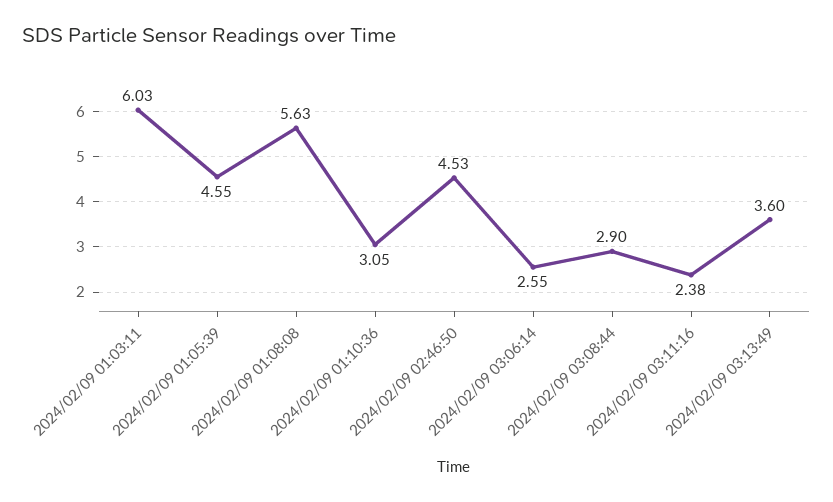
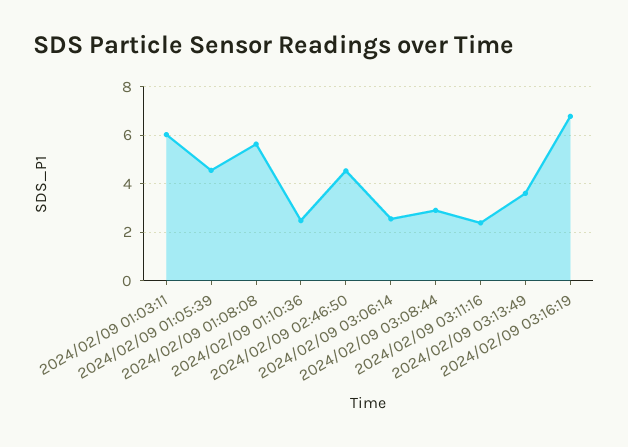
2024/02/09 01:10:36: 3.05 -> 2.5
2024/02/09 03:16:19: none -> 6.75

